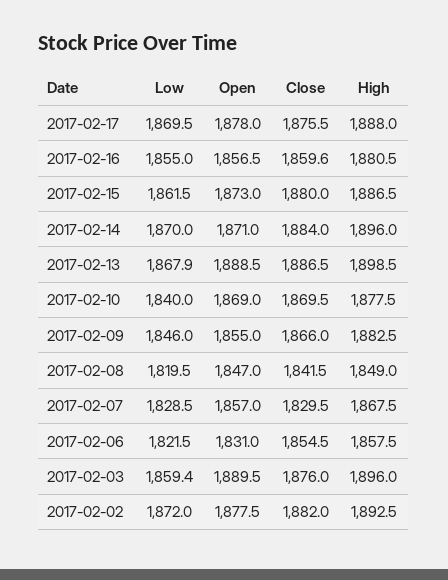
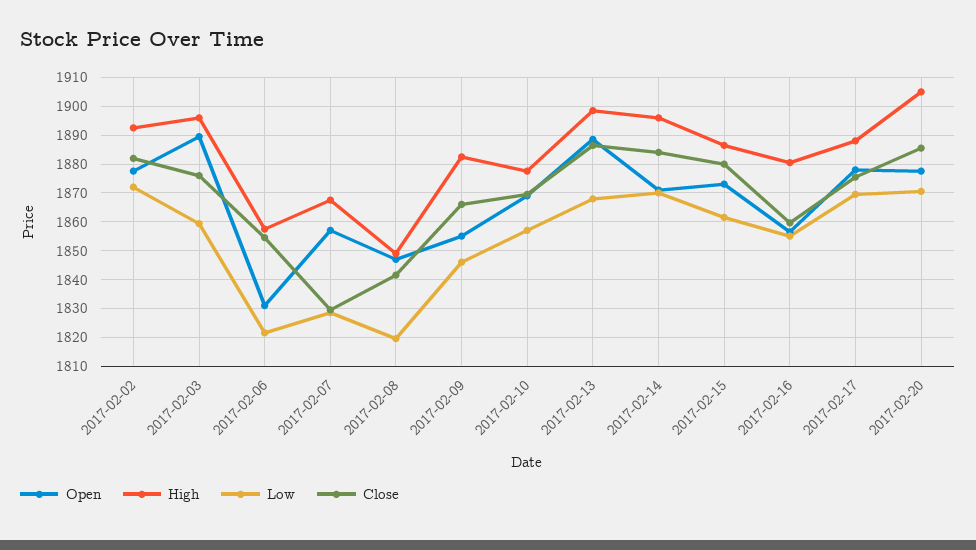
Low, 2017-02-10: 1840 -> 1857.5
Open, 2017-02-20: none -> 1877.5
High, 2017-02-20: none -> 1905
Low, 2017-02-20: none -> 1870
Close, 2017-02-20: none -> 1885

